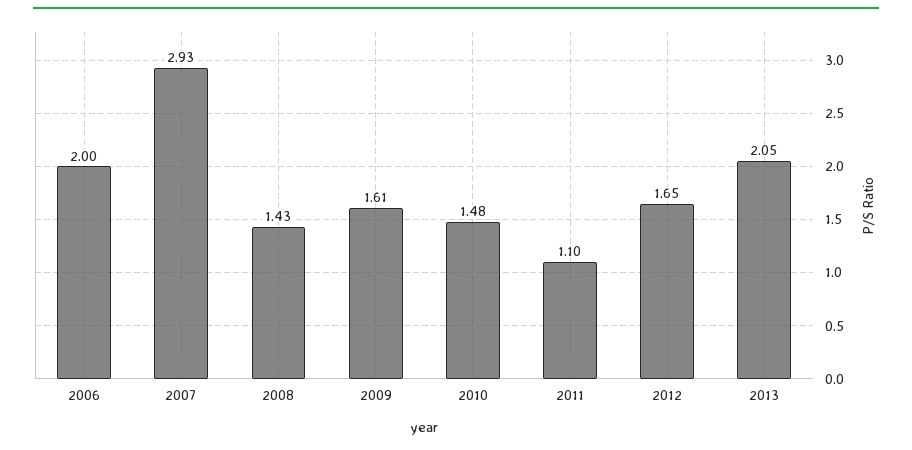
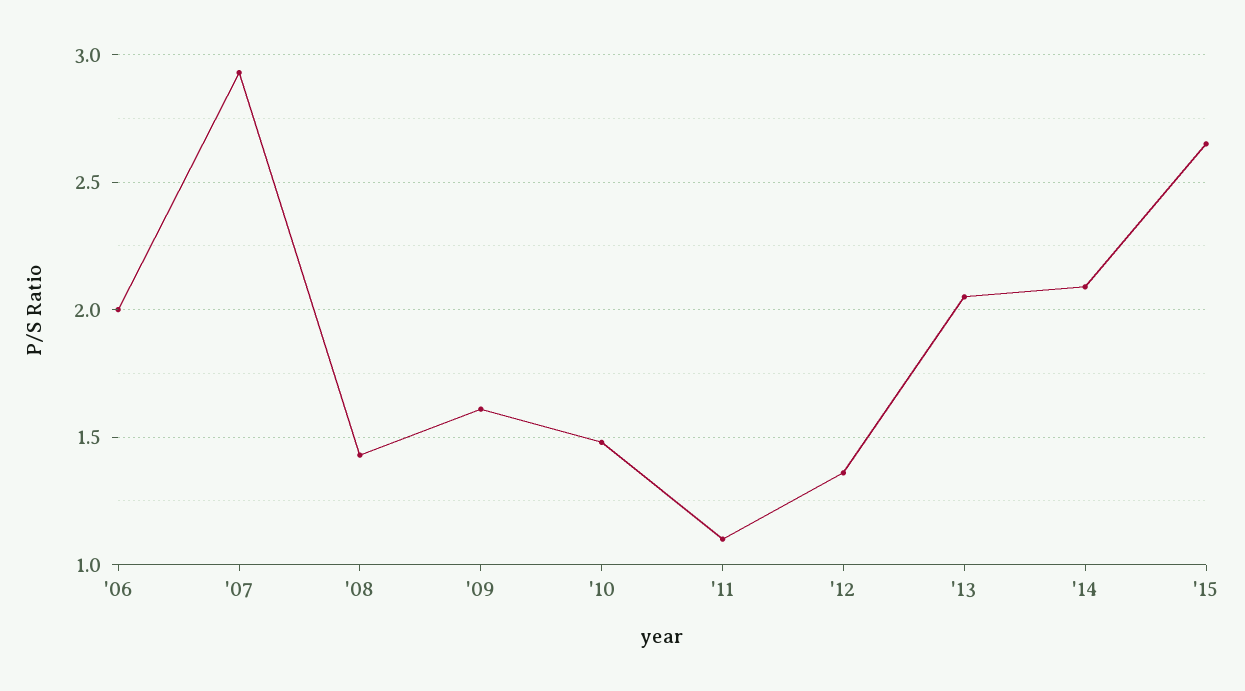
2012: 1.65 -> 1.35
'14: none -> 2.1
'15: none -> 2.65

